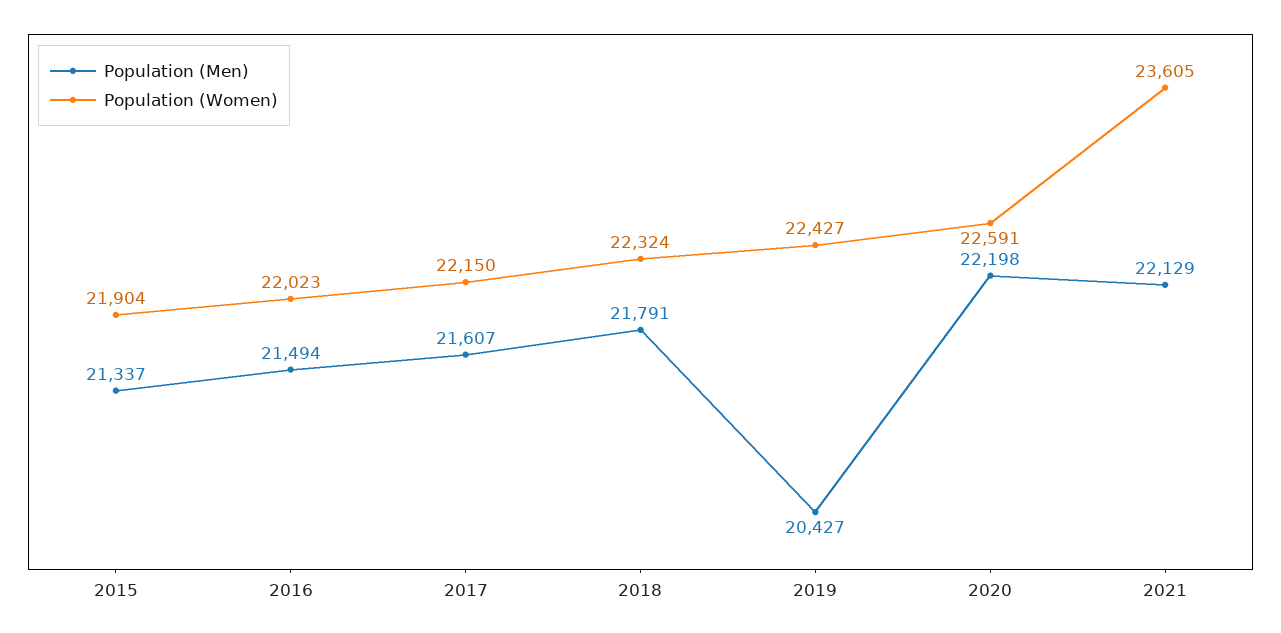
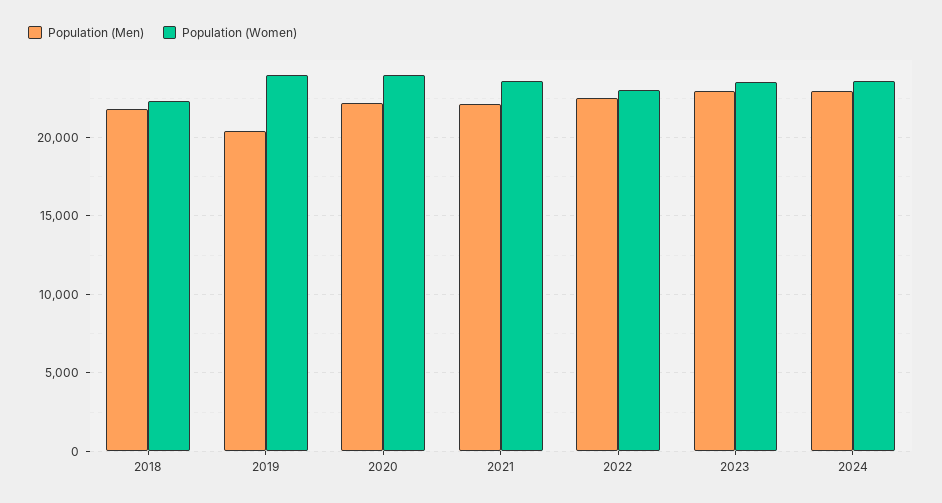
Population (Men), 2015: 21337 -> none
Population (Women), 2015: 21904 -> none
Population (Men), 2016: 21494 -> none
Population (Women), 2016: 22023 -> none
Population (Men), 2017: 21607 -> none
Population (Women), 2017: 22150 -> none
Population (Women), 2019: 22427 -> 24000
Population (Women), 2020: 22591 -> 24000
Population (Men), 2022: none -> 22500
Population (Women), 2022: none -> 23000
Population (Men), 2023: none -> 23000
Population (Women), 2023: none -> 23500
Population (Men), 2024: none -> 23000
Population (Women), 2024: none -> 23500

